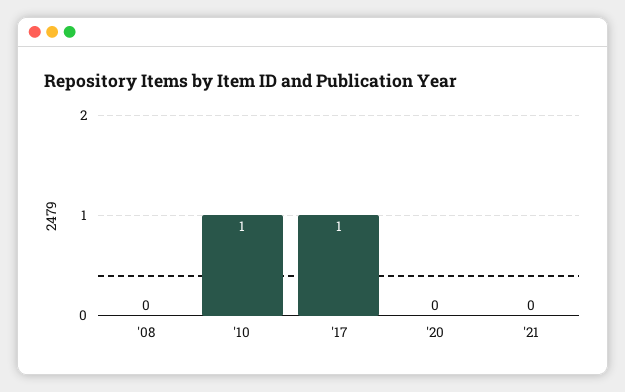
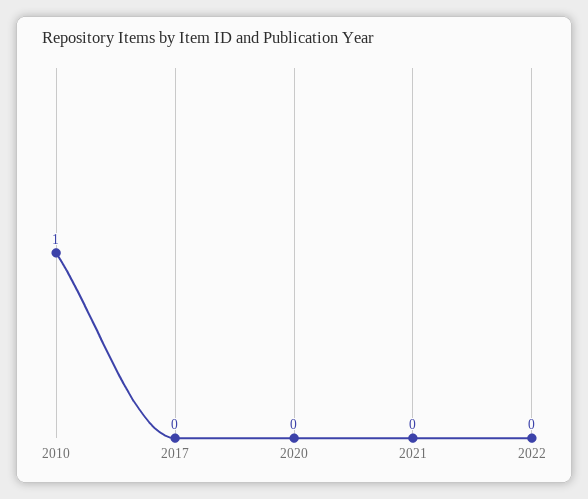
'08: 0 -> none
'17: 1 -> 0
2022: none -> 0

